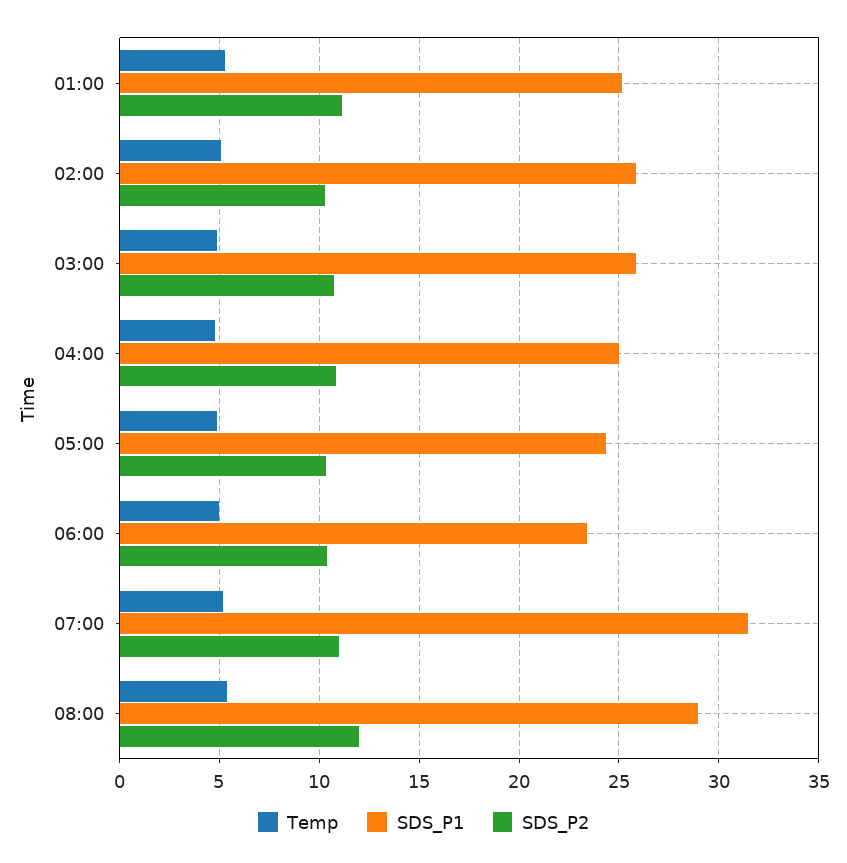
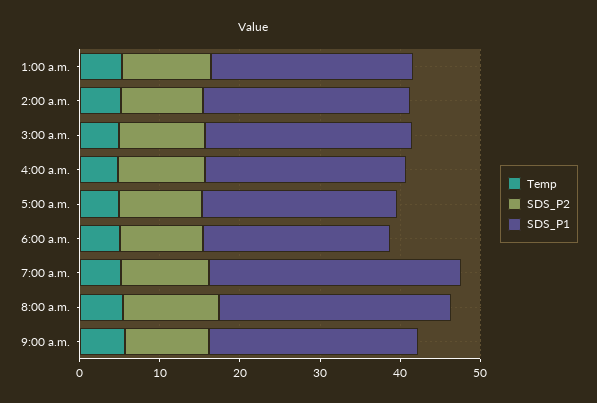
Temp, 9:00 a.m.: none -> 6
SDS_P2, 9:00 a.m.: none -> 10
SDS_P1, 9:00 a.m.: none -> 26

